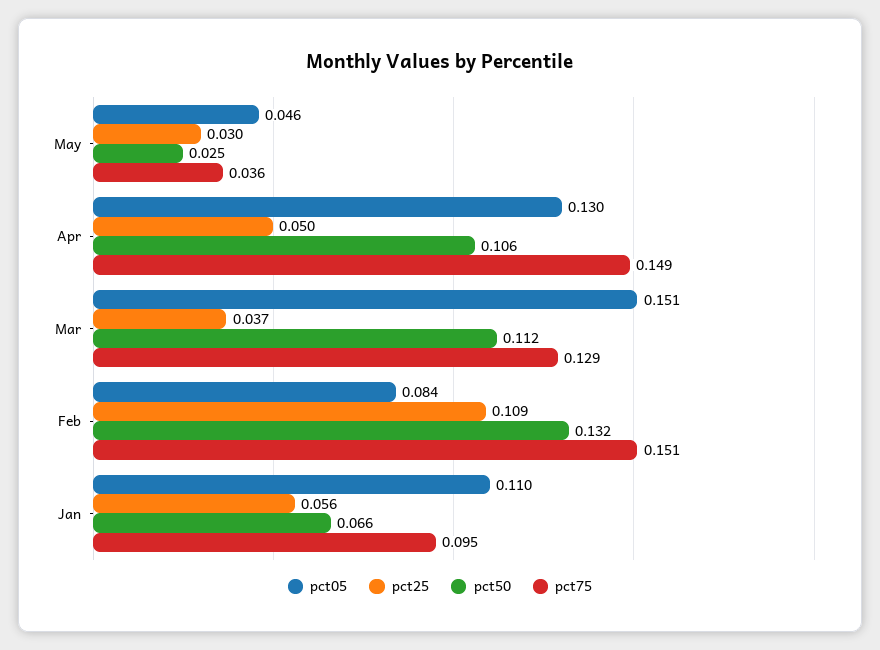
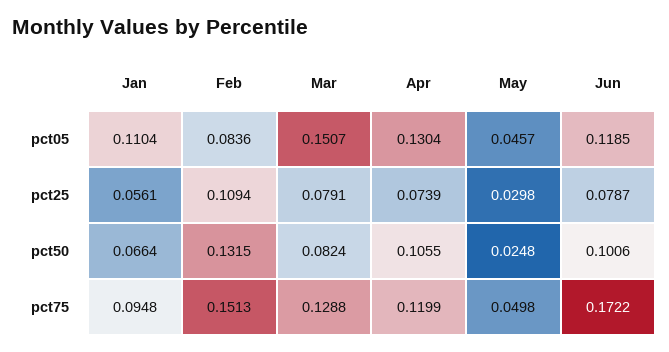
pct75, May: 0.036 -> 0.0498
pct25, Apr: 0.05 -> 0.0739
pct75, Apr: 0.149 -> 0.1199
pct25, Mar: 0.037 -> 0.0791
pct50, Mar: 0.112 -> 0.0824
pct05, Jun: none -> 0.1185
pct25, Jun: none -> 0.0787
pct50, Jun: none -> 0.1006
pct75, Jun: none -> 0.1722

